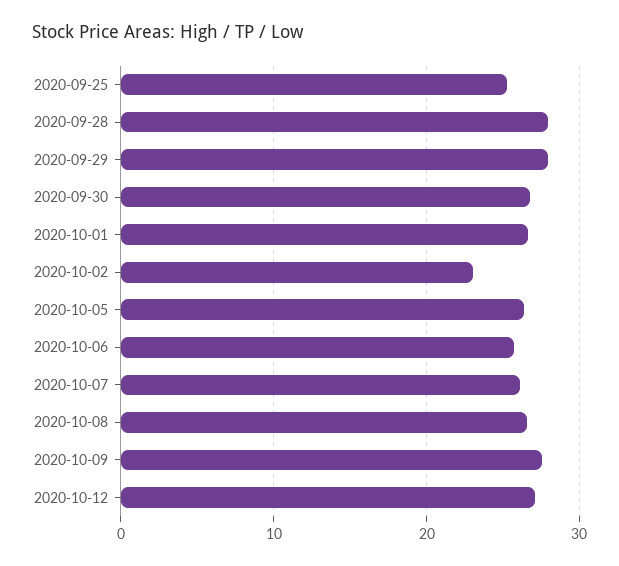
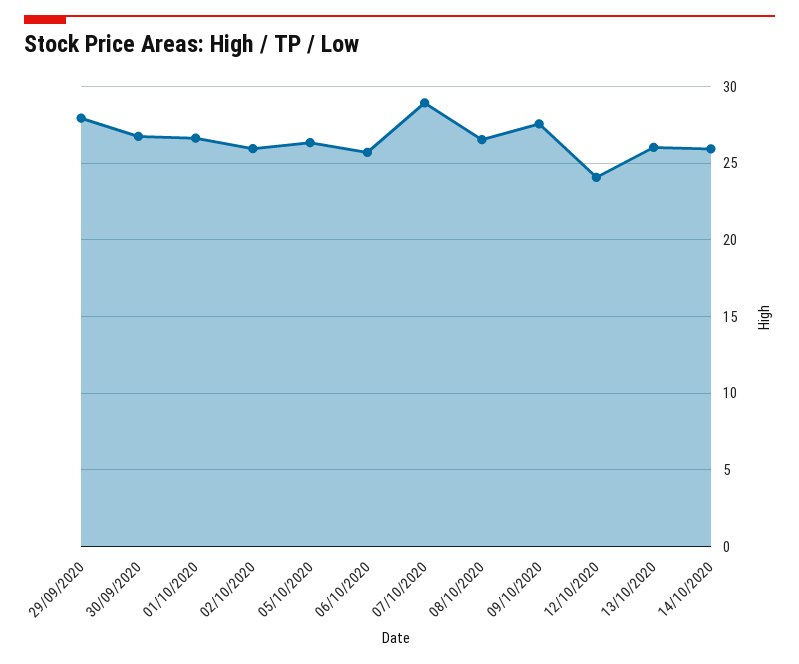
2020-09-25: 25 -> none
2020-09-28: 28 -> none
2020-10-02: 23 -> 26
2020-10-07: 26 -> 29
2020-10-12: 27 -> 24
13/10/2020: none -> 26
14/10/2020: none -> 26

